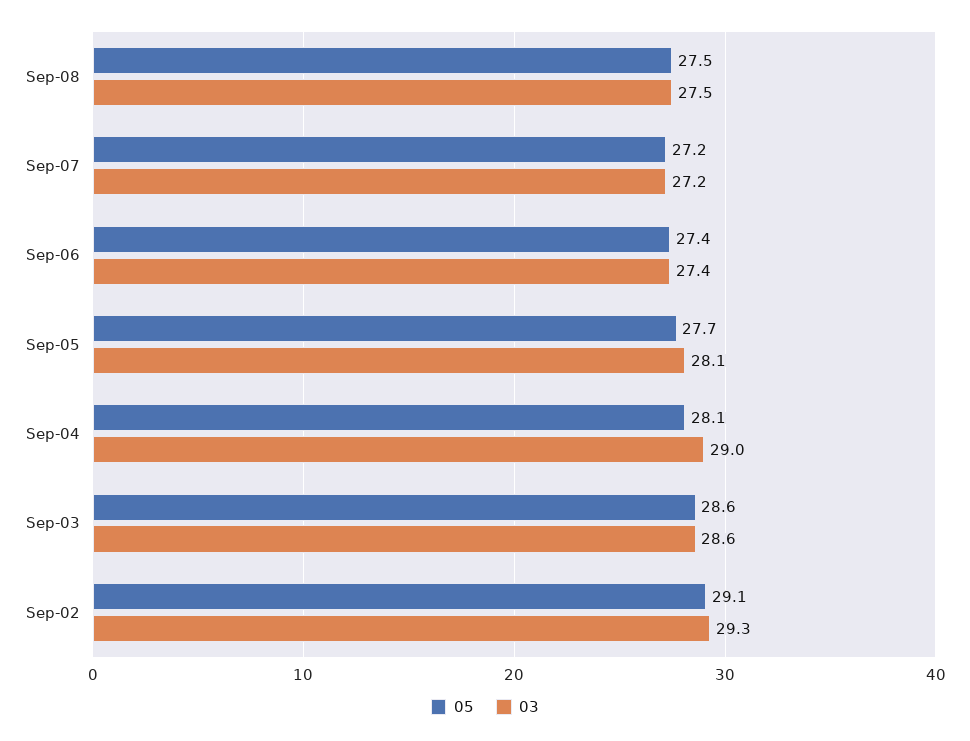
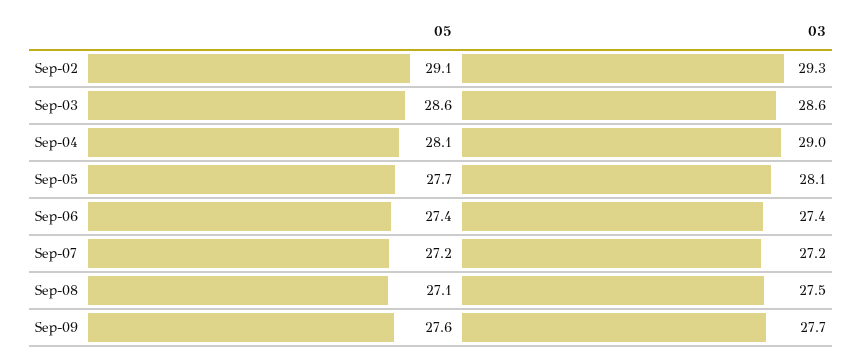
05, Sep-08: 27.5 -> 27.1
05, Sep-09: none -> 27.6
03, Sep-09: none -> 27.7

